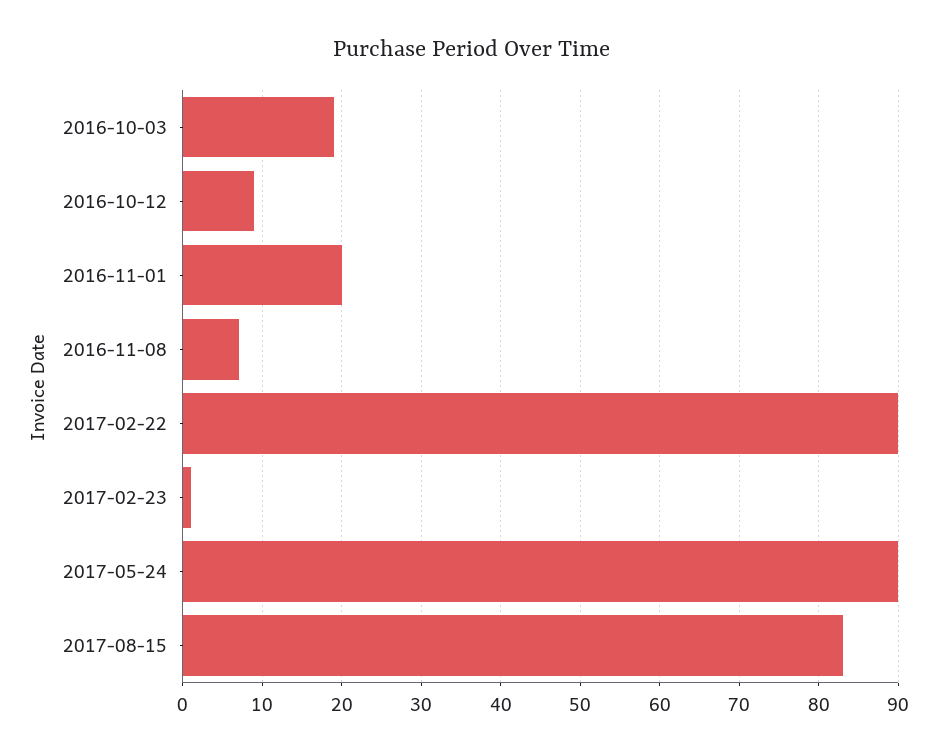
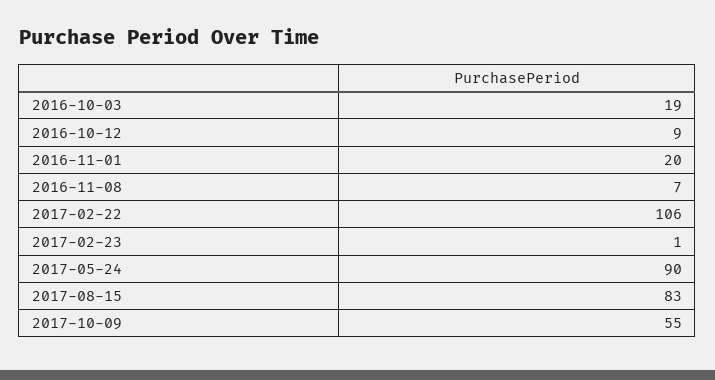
2017-02-22: 90 -> 106
2017-10-09: none -> 55

